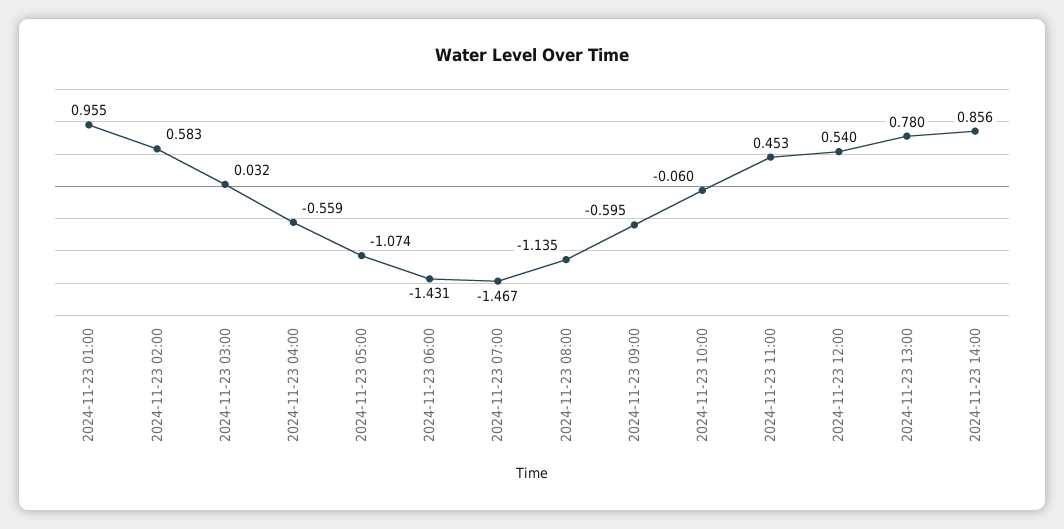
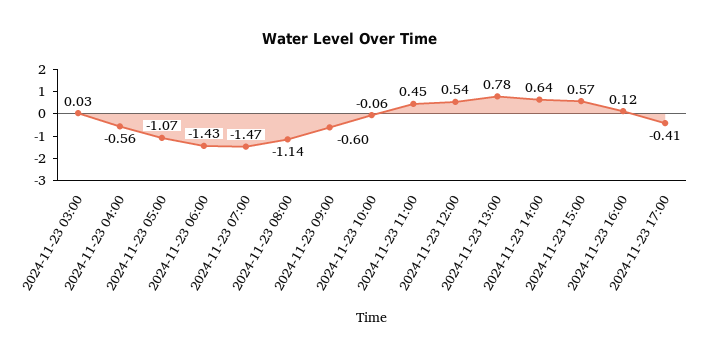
2024-11-23 01:00: 0.955 -> none
2024-11-23 02:00: 0.583 -> none
2024-11-23 14:00: 0.856 -> 0.64
2024-11-23 15:00: none -> 0.57
2024-11-23 16:00: none -> 0.12
2024-11-23 17:00: none -> -0.41

